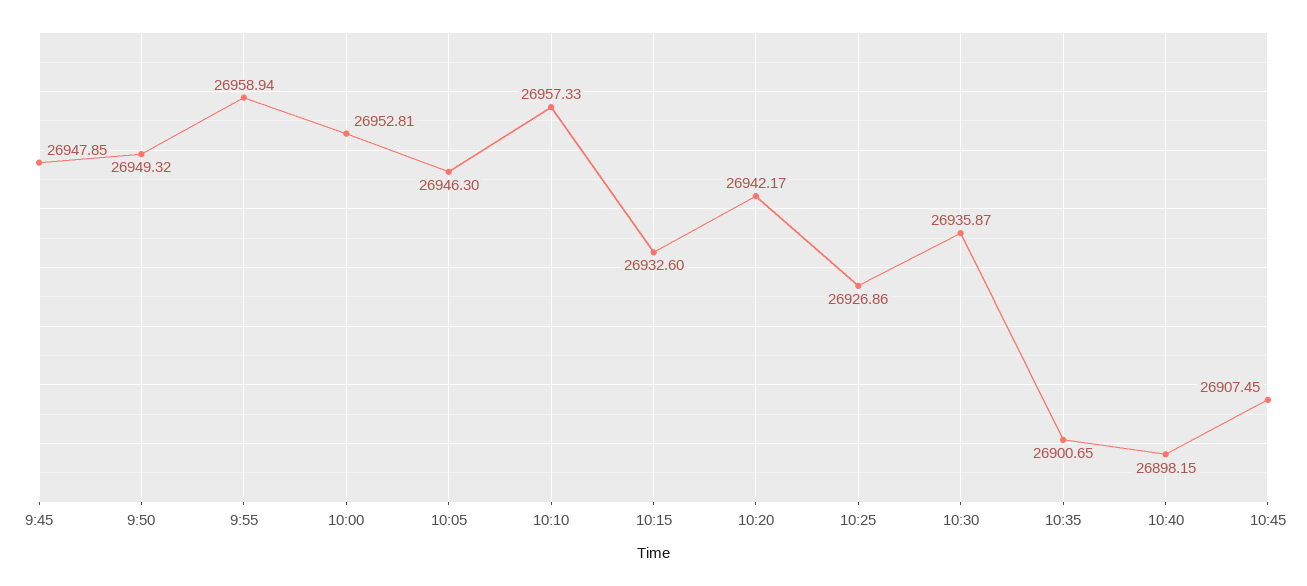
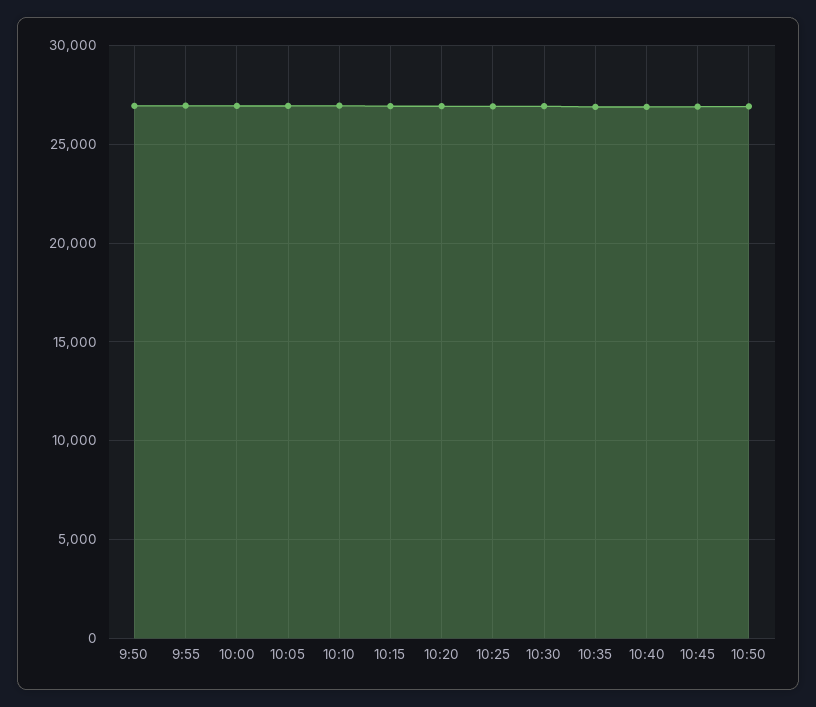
9:45: 26947.85 -> none
10:50: none -> 27000

